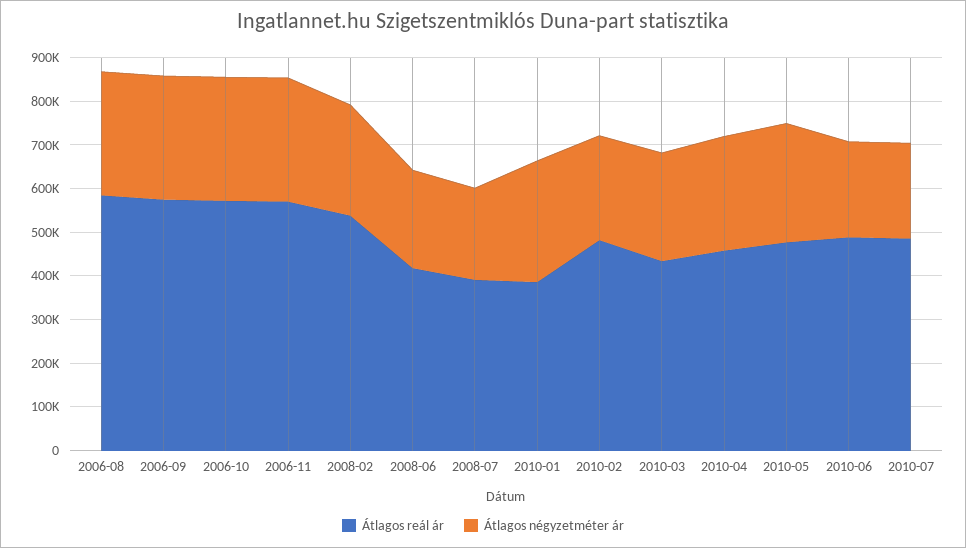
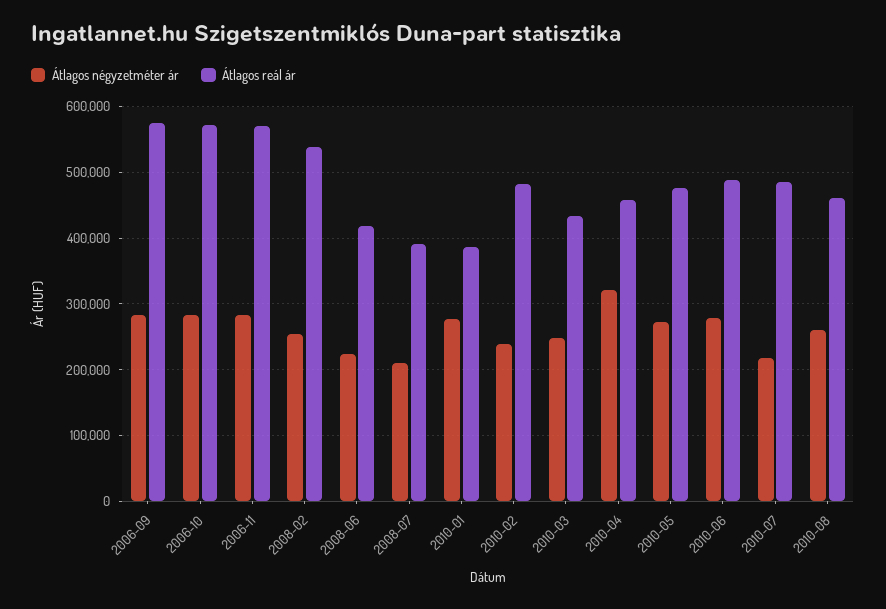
Átlagos reál ár, 2006-08: 580000 -> none
Átlagos négyzetméter ár, 2006-08: 280000 -> none
Átlagos négyzetméter ár, 2010-04: 260000 -> 320000
Átlagos négyzetméter ár, 2010-06: 220000 -> 280000
Átlagos négyzetméter ár, 2010-08: none -> 260000
Átlagos reál ár, 2010-08: none -> 460000

